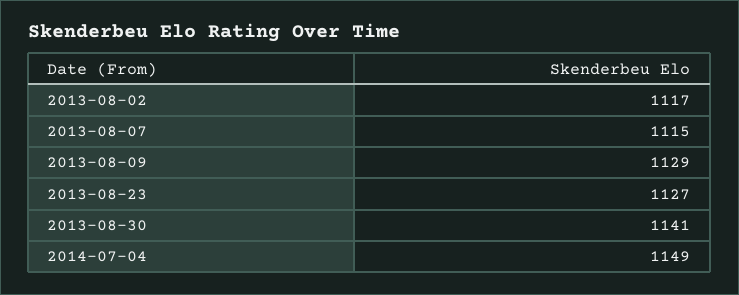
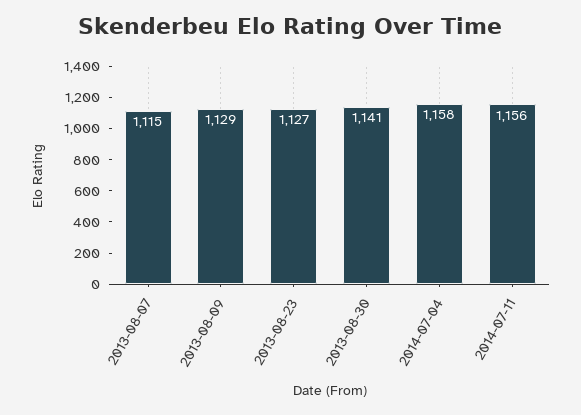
2013-08-02: 1117 -> none
2014-07-04: 1149 -> 1158
2014-07-11: none -> 1156

